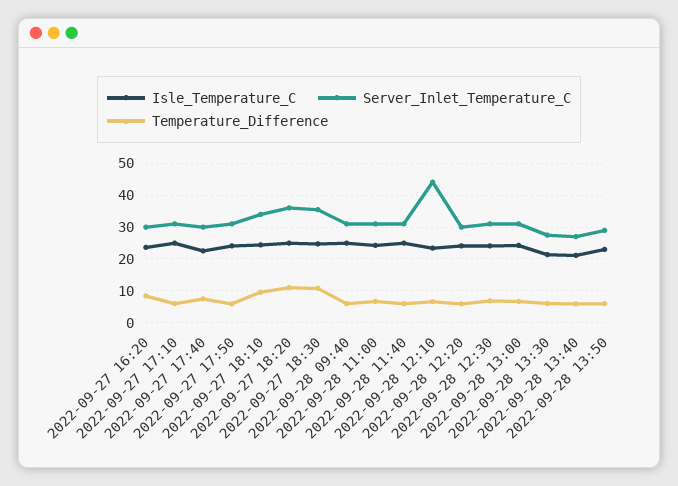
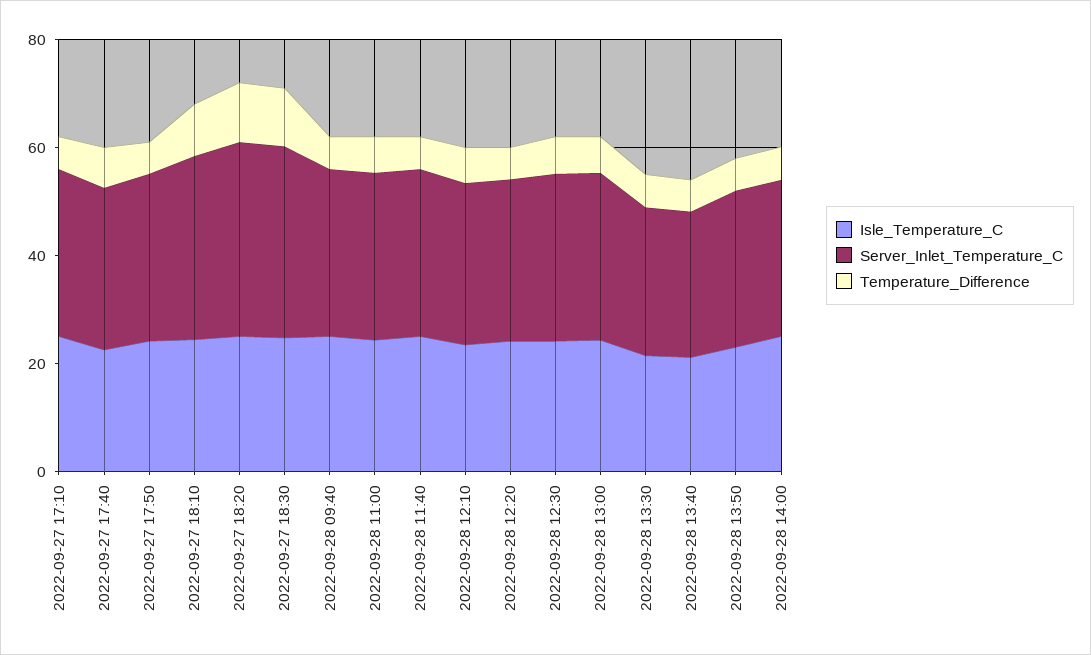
Isle_Temperature_C, 2022-09-27 16:20: 24 -> none
Server_Inlet_Temperature_C, 2022-09-27 16:20: 30 -> none
Temperature_Difference, 2022-09-27 16:20: 8 -> none
Server_Inlet_Temperature_C, 2022-09-28 12:10: 44 -> 30
Isle_Temperature_C, 2022-09-28 14:00: none -> 25
Server_Inlet_Temperature_C, 2022-09-28 14:00: none -> 30
Temperature_Difference, 2022-09-28 14:00: none -> 5

